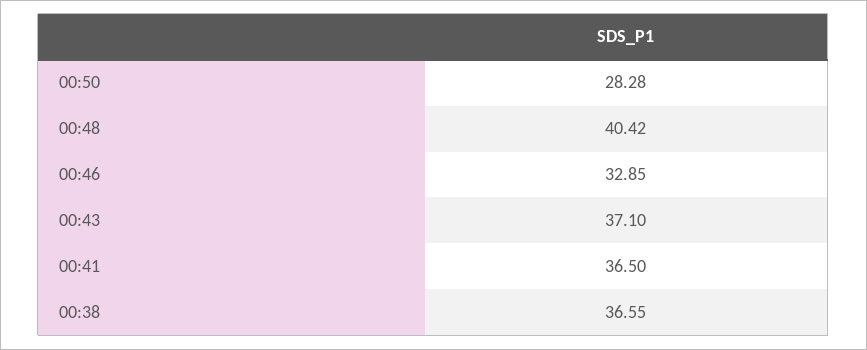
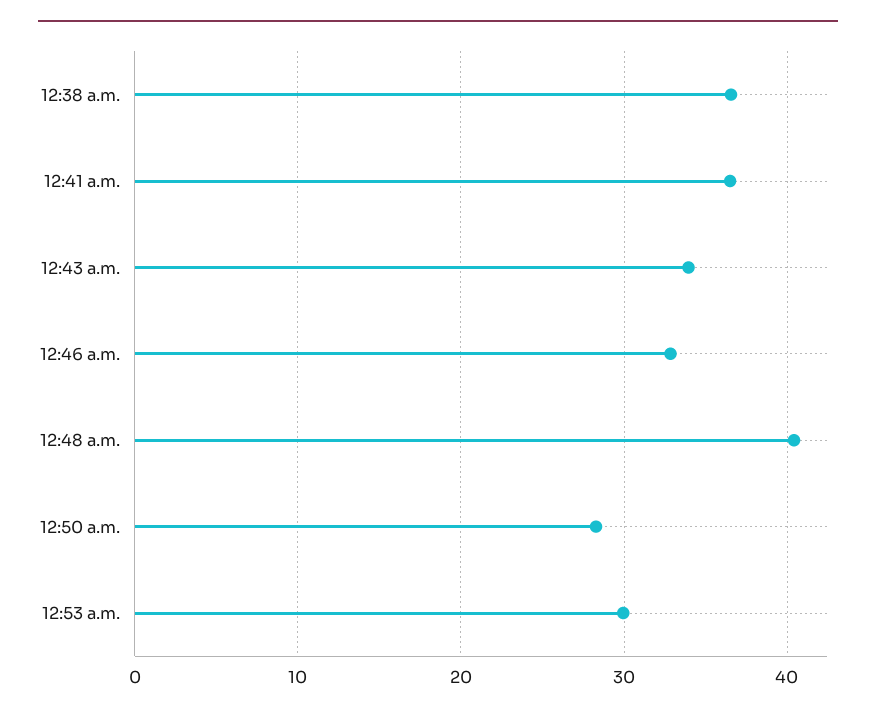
00:43: 37.1 -> 34
12:53 a.m.: none -> 30

